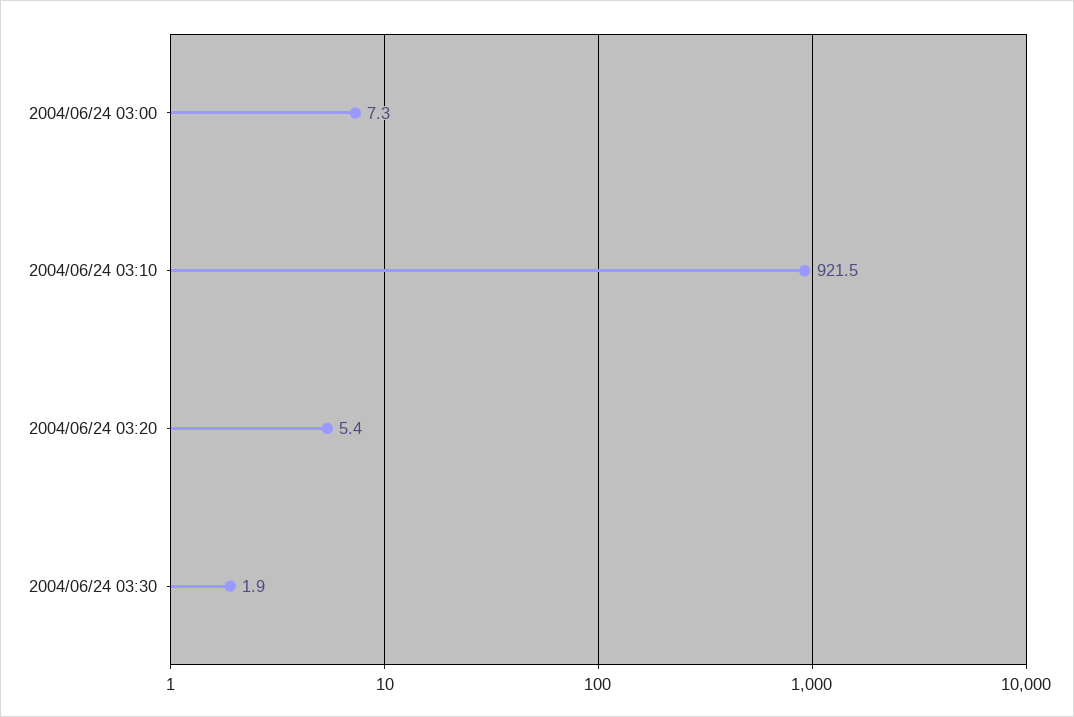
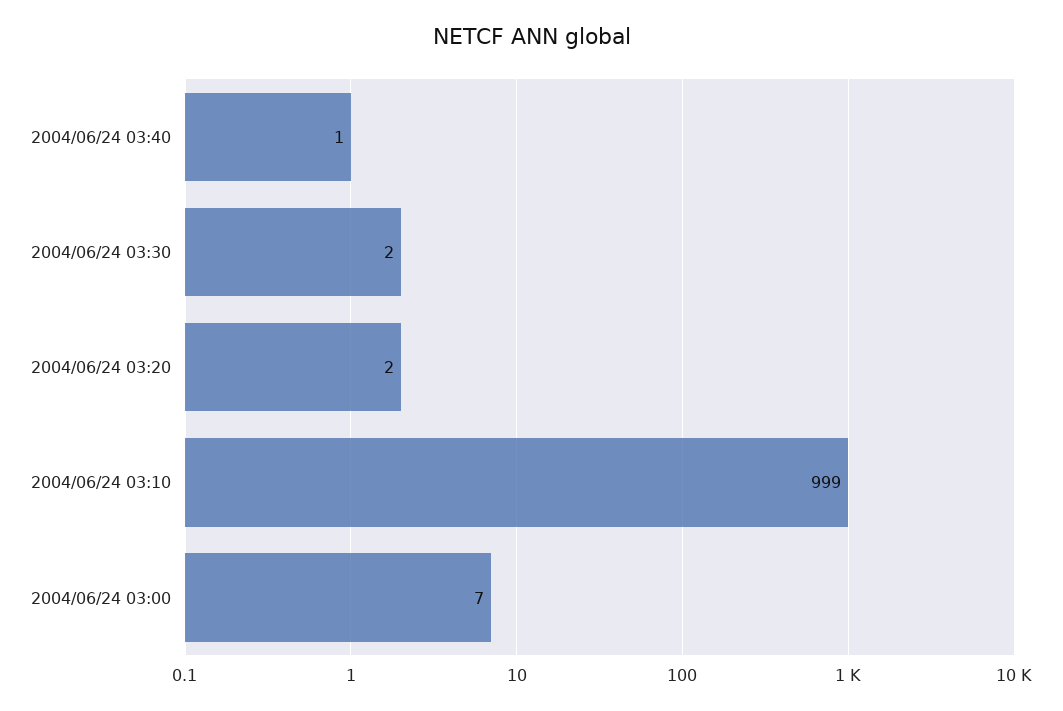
2004/06/24 03:10: 921.5 -> 999
2004/06/24 03:20: 5.4 -> 2
2004/06/24 03:40: none -> 1

